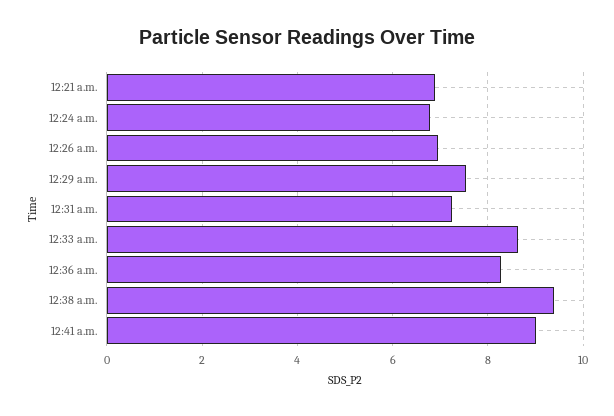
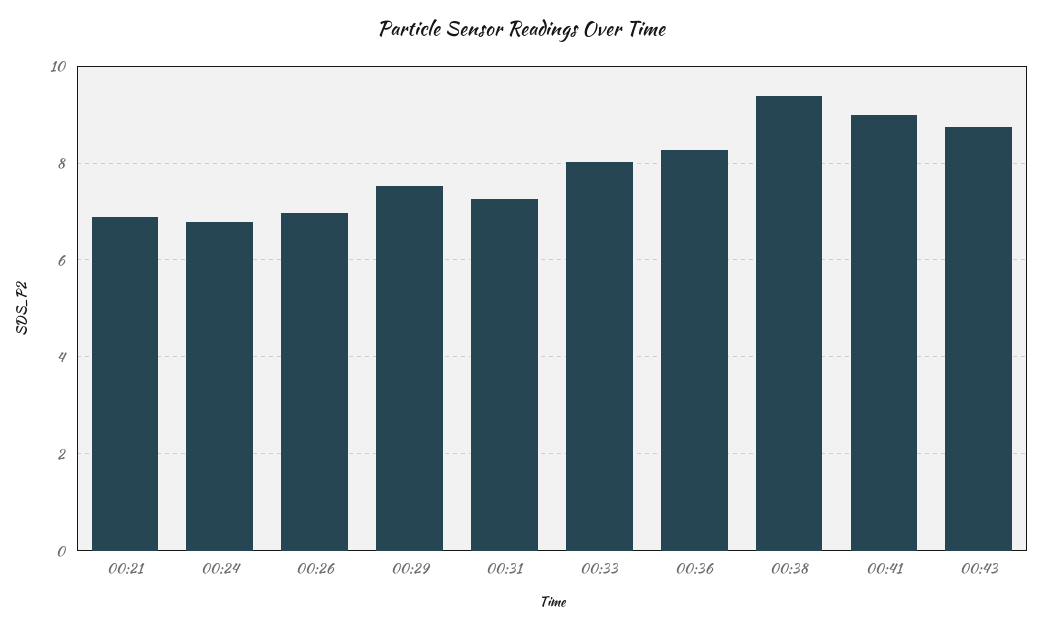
12:33 a.m.: 8.6 -> 8
00:43: none -> 8.8

